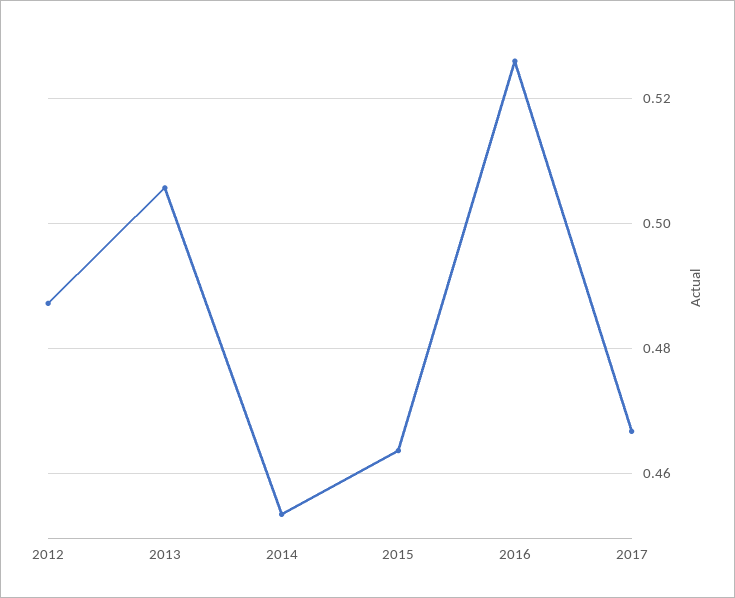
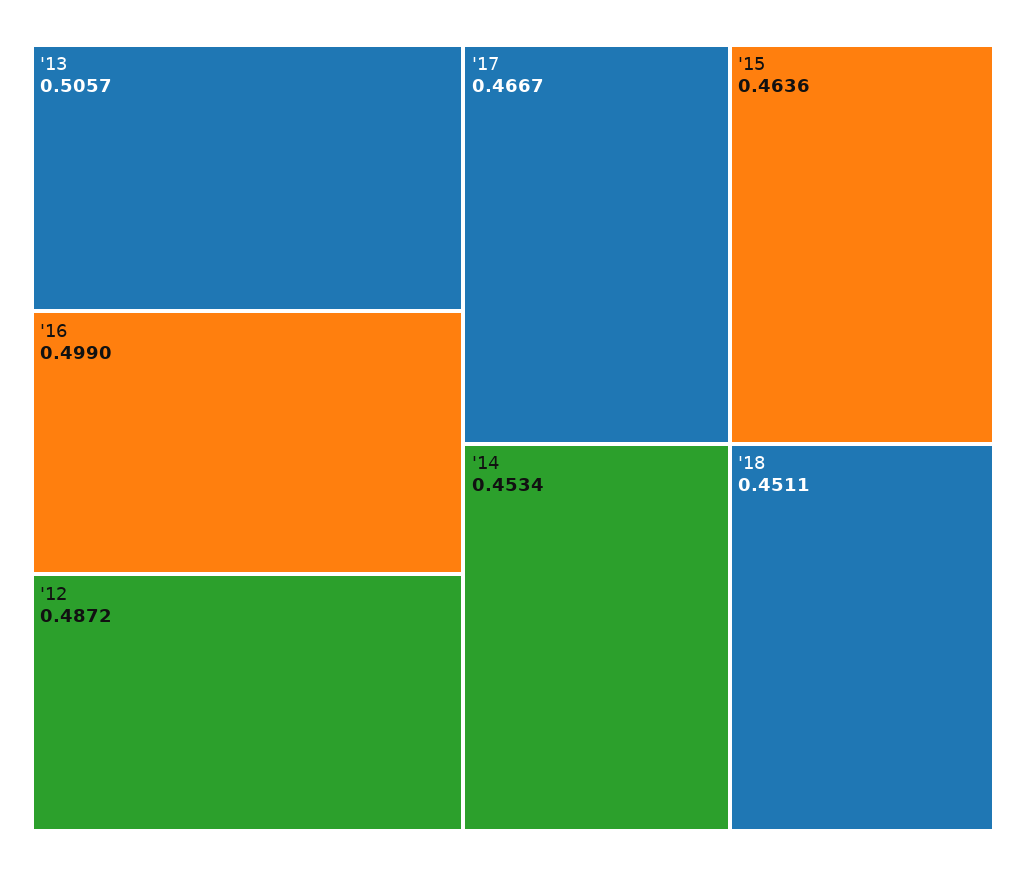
2016: 0.526 -> 0.499
'18: none -> 0.4511

